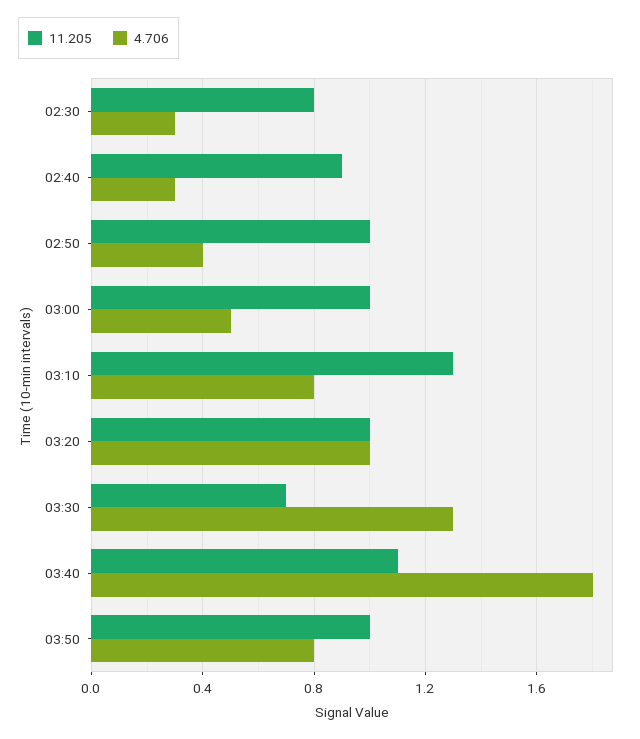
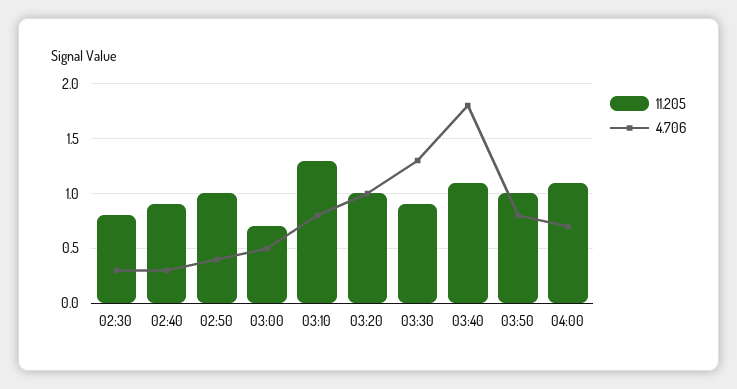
11.205, 03:00: 1 -> 0.7
11.205, 03:30: 0.7 -> 0.9
11.205, 04:00: none -> 1.1
4.706, 04:00: none -> 0.7

